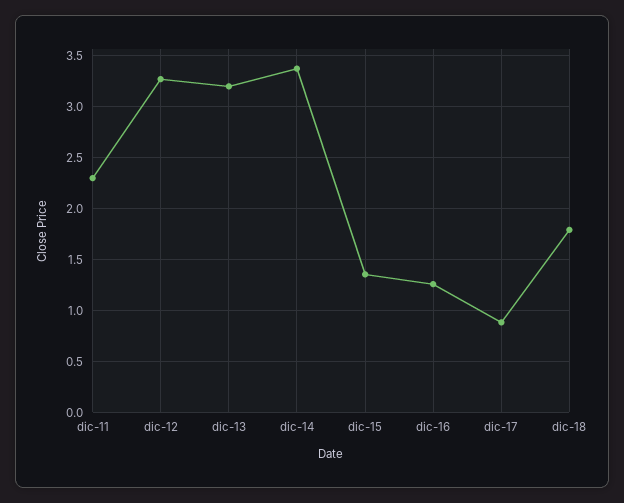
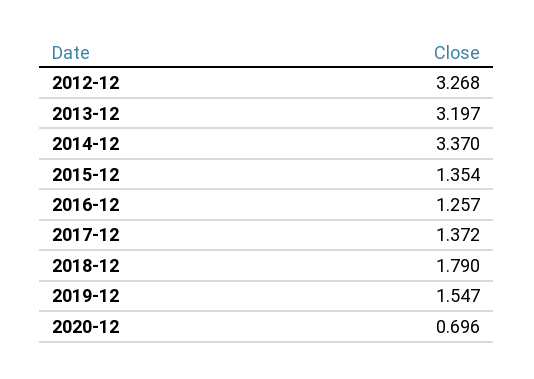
dic-11: 2.3 -> none
dic-17: 0.9 -> 1.372
2019-12: none -> 1.547
2020-12: none -> 0.696

